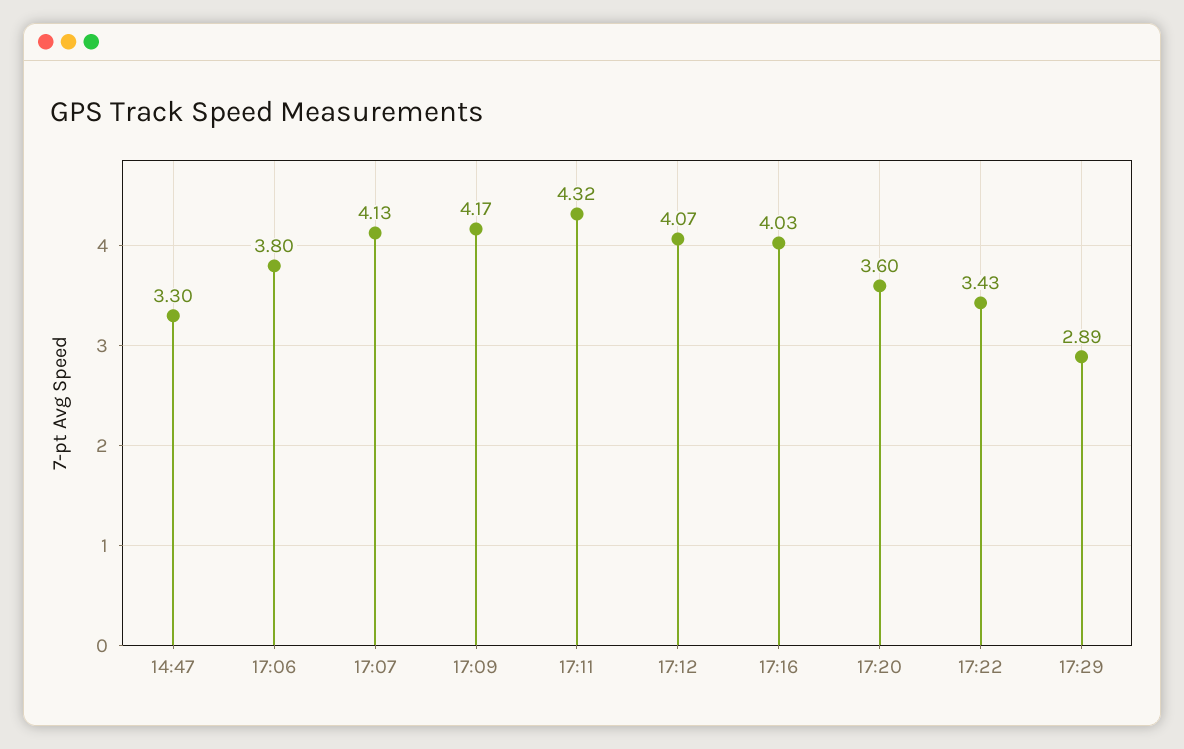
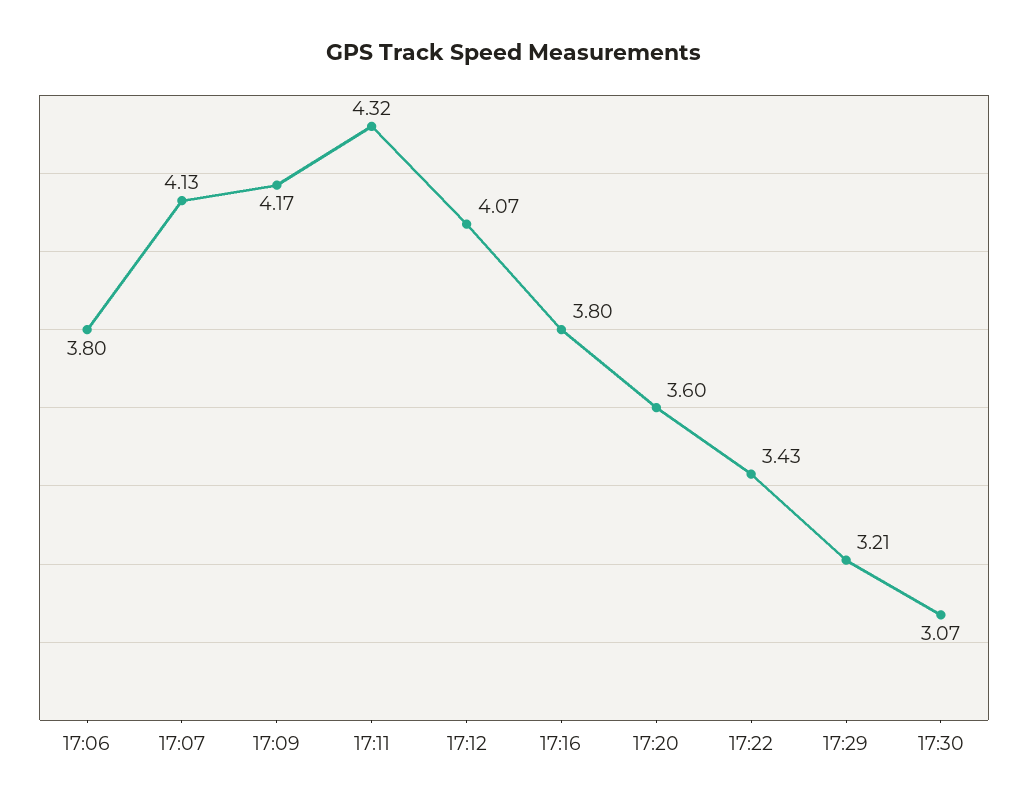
14:47: 3.3 -> none
17:16: 4.03 -> 3.8
17:29: 2.89 -> 3.21
17:30: none -> 3.07

